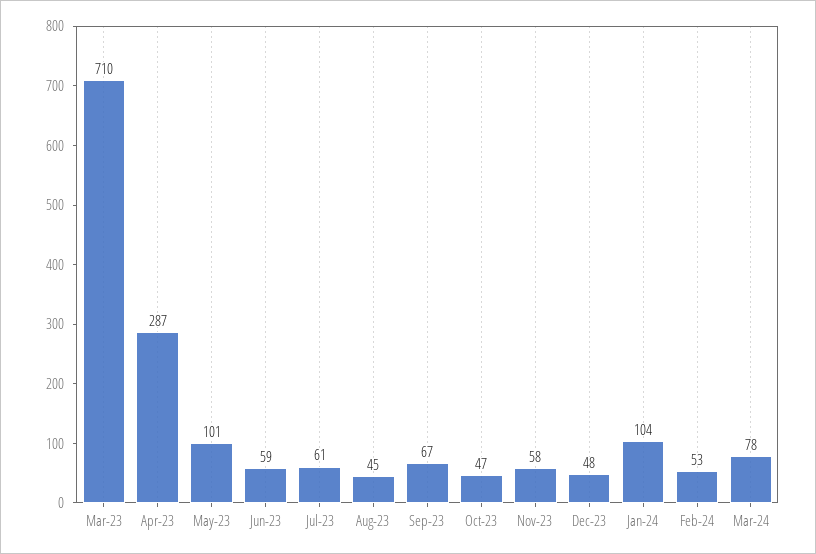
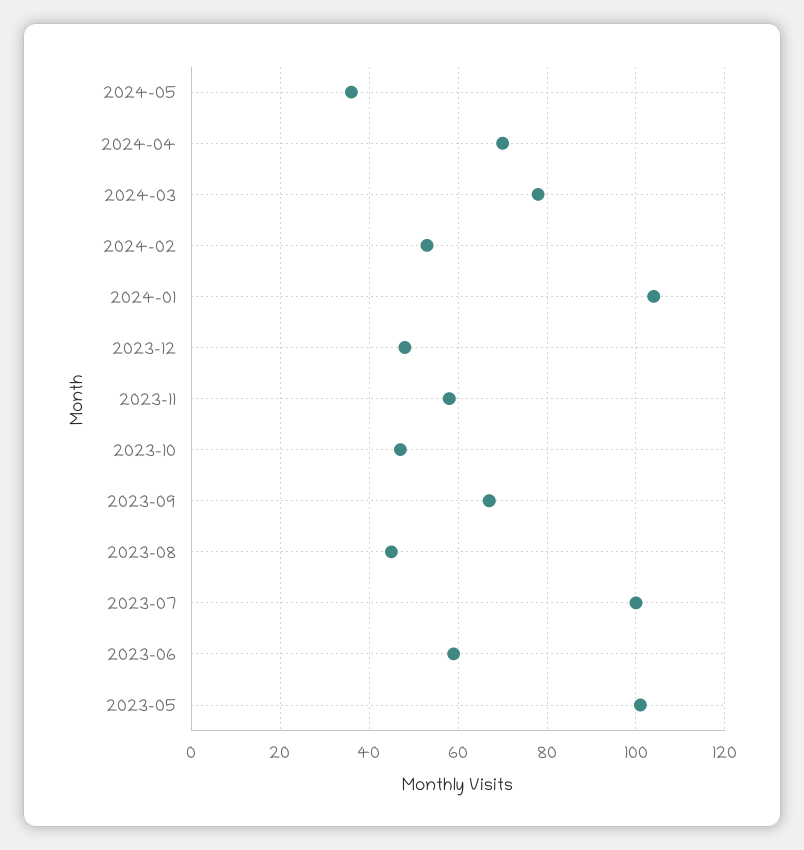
Mar-23: 710 -> none
Apr-23: 287 -> none
Jul-23: 61 -> 100
2024-05: none -> 35
2024-04: none -> 70

